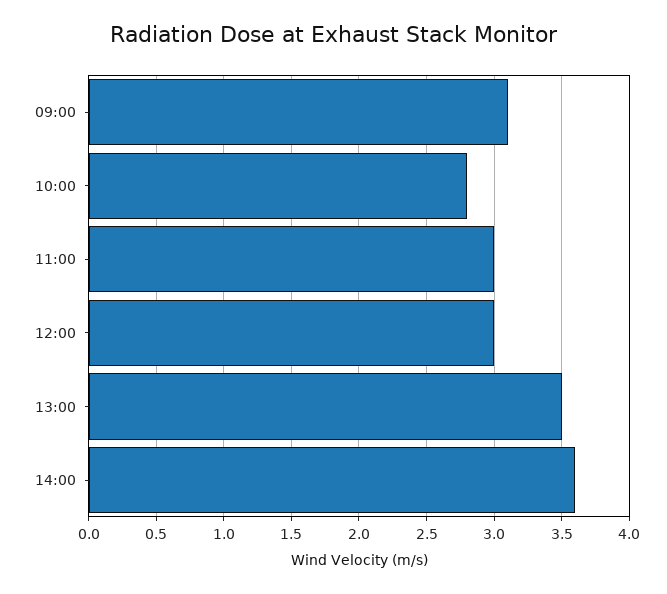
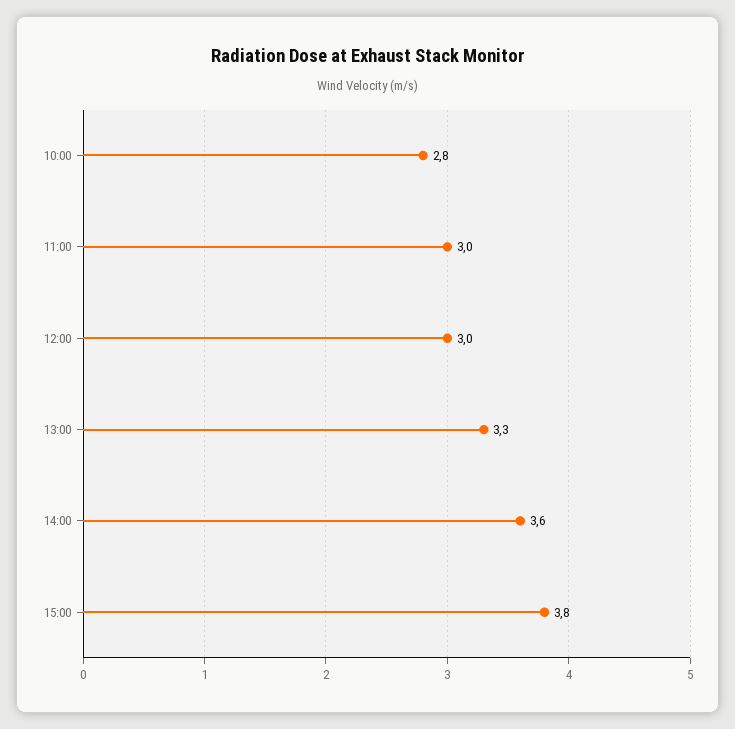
09:00: 3.1 -> none
13:00: 3.5 -> 3.3
15:00: none -> 3.8

